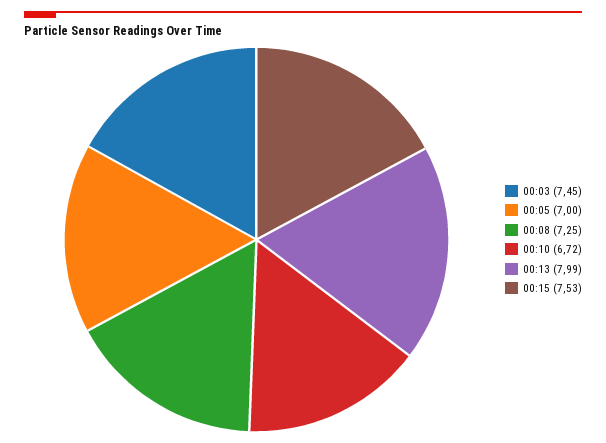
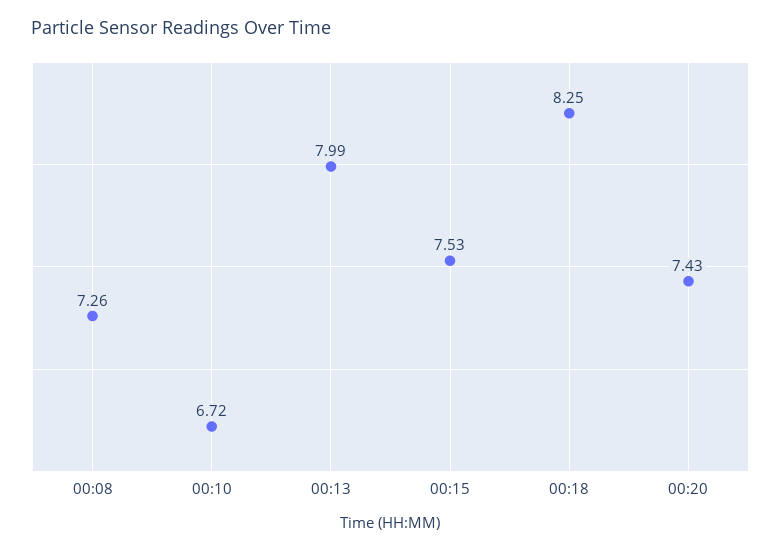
00:03: 7.45 -> none
00:05: 7 -> none
00:08: 7.25 -> 7.26
00:18: none -> 8.25
00:20: none -> 7.43

